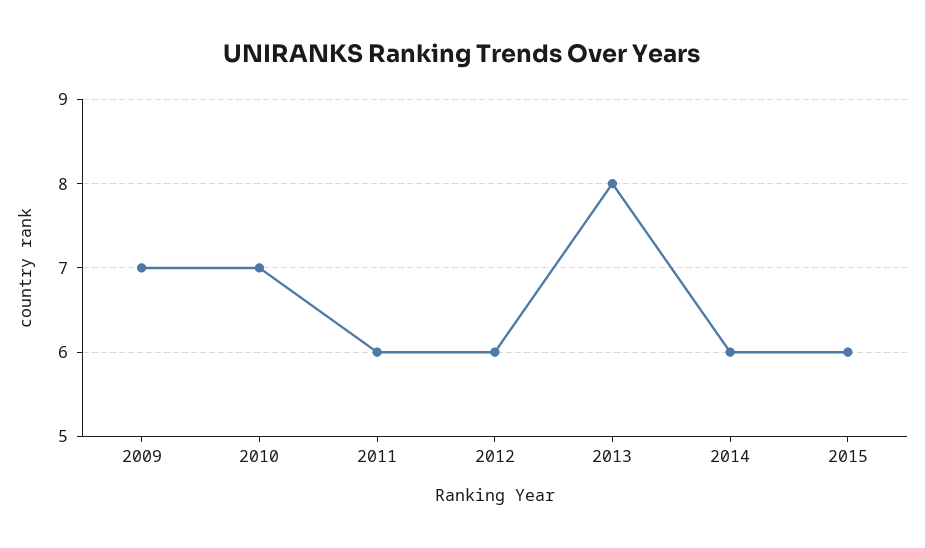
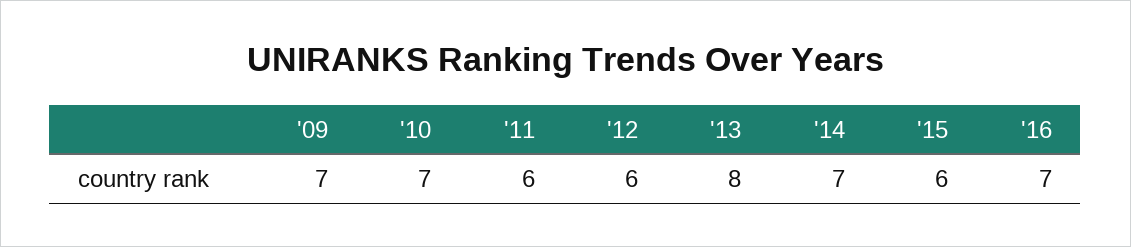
2014: 6 -> 7
'16: none -> 7

